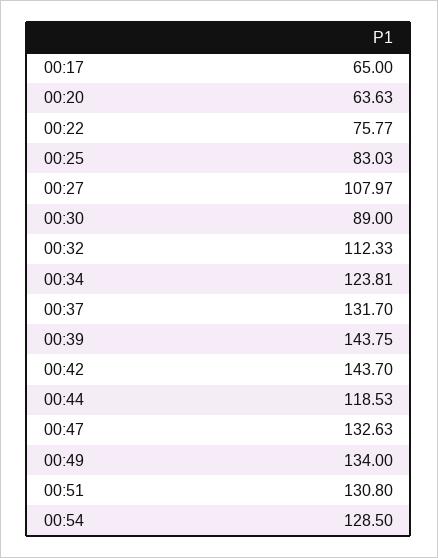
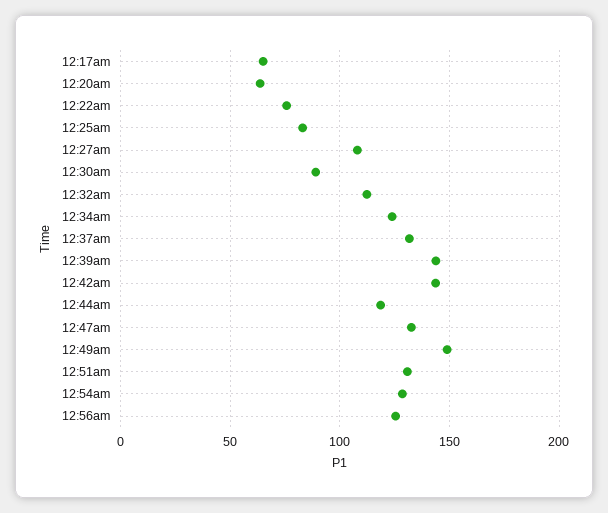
00:49: 134 -> 150
12:56am: none -> 125

